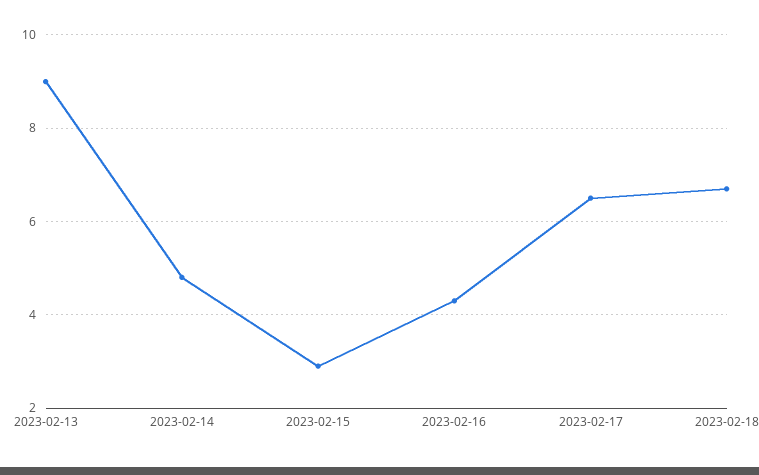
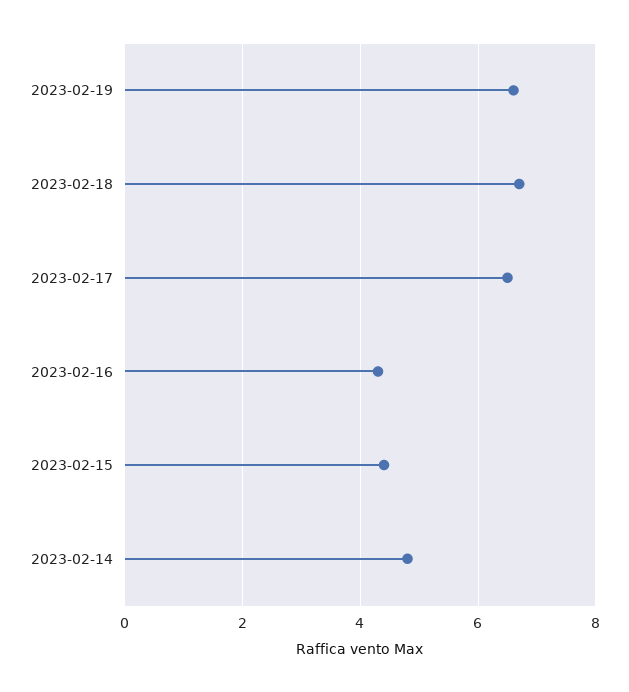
2023-02-13: 9 -> none
2023-02-15: 3 -> 4.5
2023-02-19: none -> 6.5

